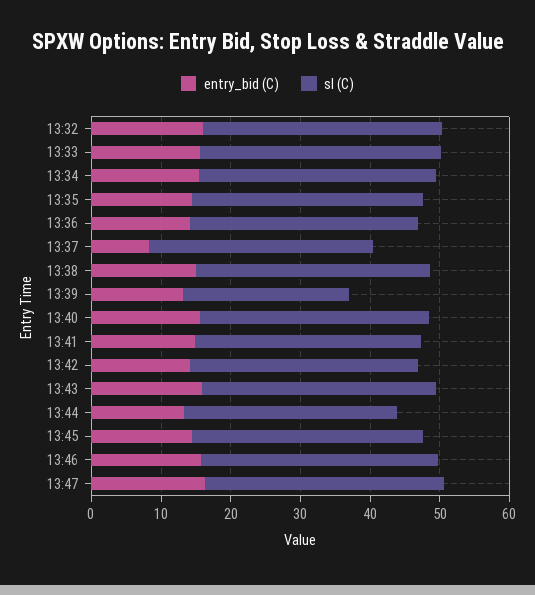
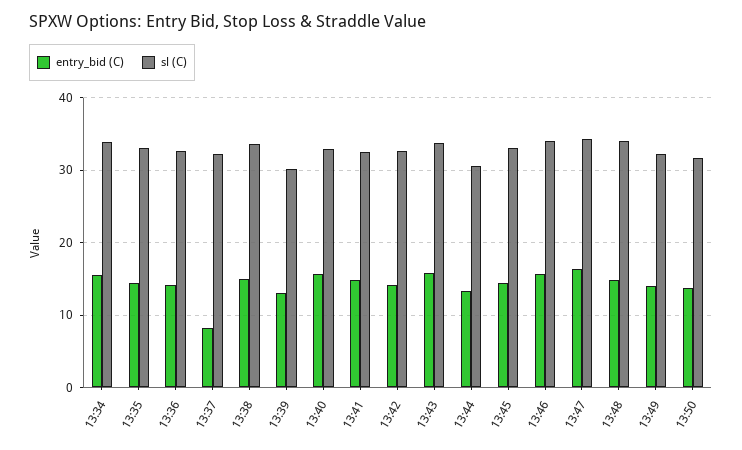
entry_bid (C), 13:32: 16 -> none
sl (C), 13:32: 34 -> none
entry_bid (C), 13:33: 16 -> none
sl (C), 13:33: 34 -> none
sl (C), 13:39: 24 -> 30
entry_bid (C), 13:48: none -> 15
sl (C), 13:48: none -> 34
entry_bid (C), 13:49: none -> 14
sl (C), 13:49: none -> 32
entry_bid (C), 13:50: none -> 14
sl (C), 13:50: none -> 32

